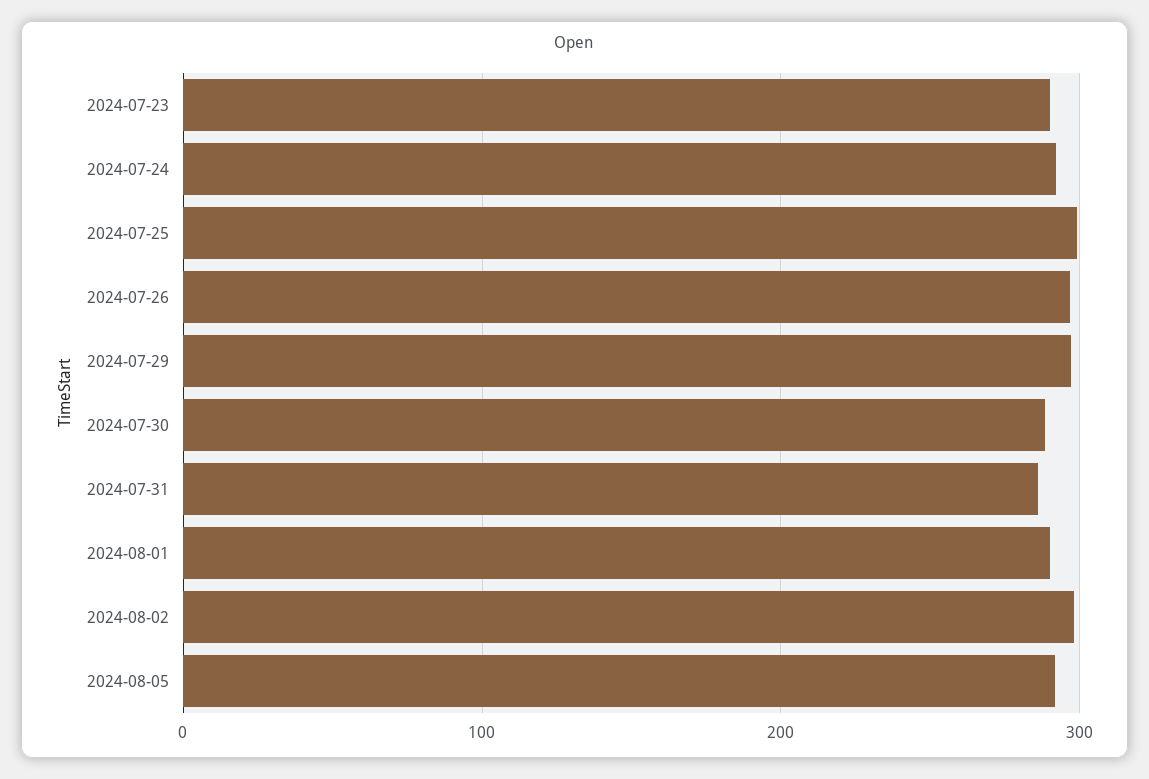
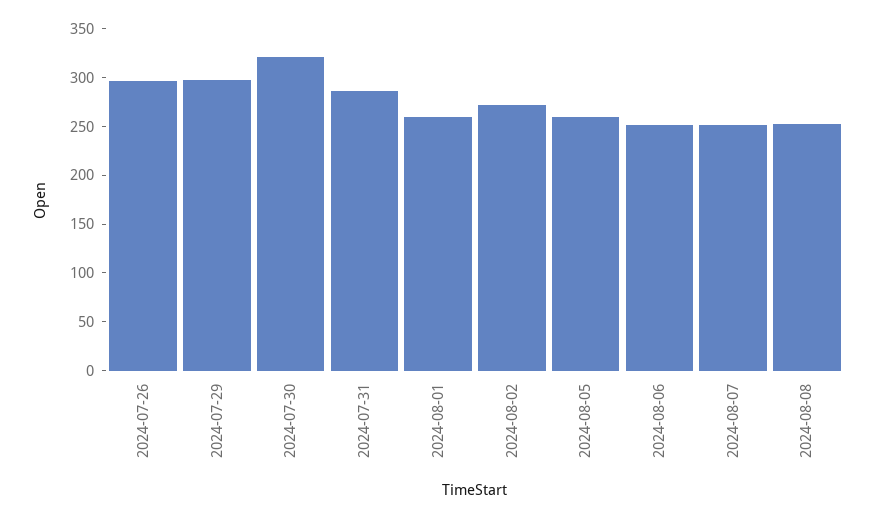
2024-07-23: 290 -> none
2024-07-24: 290 -> none
2024-07-25: 300 -> none
2024-07-30: 290 -> 320
2024-08-01: 290 -> 260
2024-08-02: 300 -> 270
2024-08-05: 290 -> 260
2024-08-06: none -> 250
2024-08-07: none -> 250
2024-08-08: none -> 250

